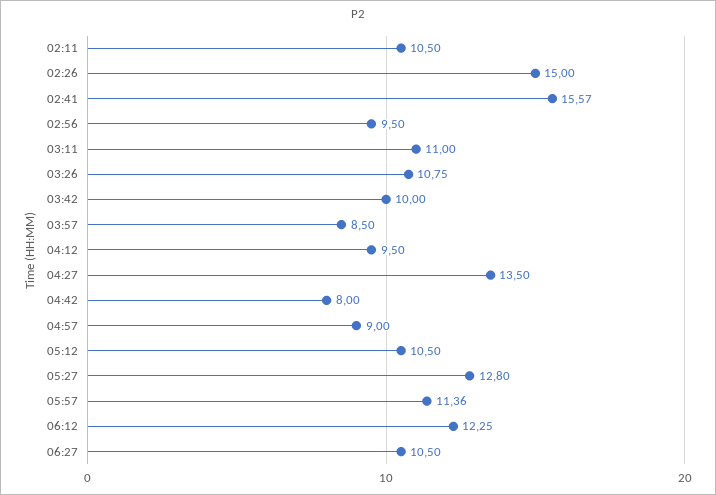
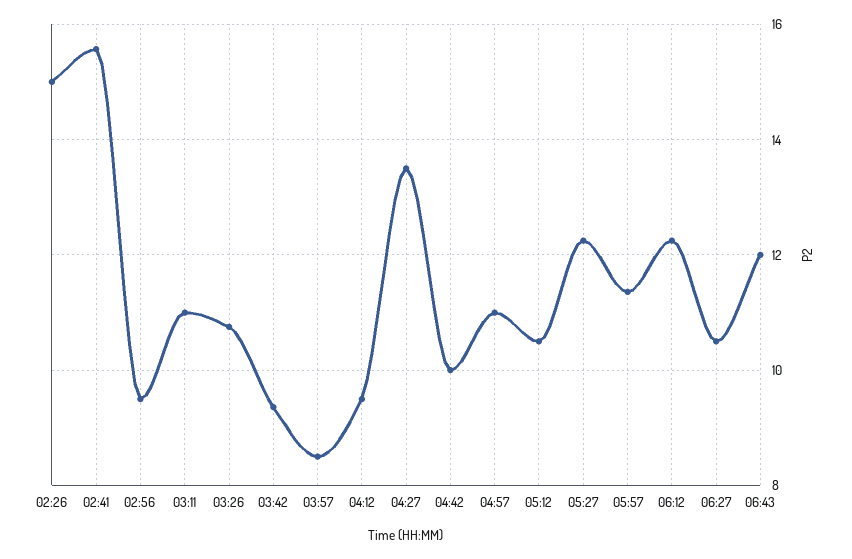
02:11: 10.5 -> none
03:42: 10 -> 9.4
04:42: 8 -> 10
04:57: 9 -> 11
05:27: 12.8 -> 12.2
06:43: none -> 12

